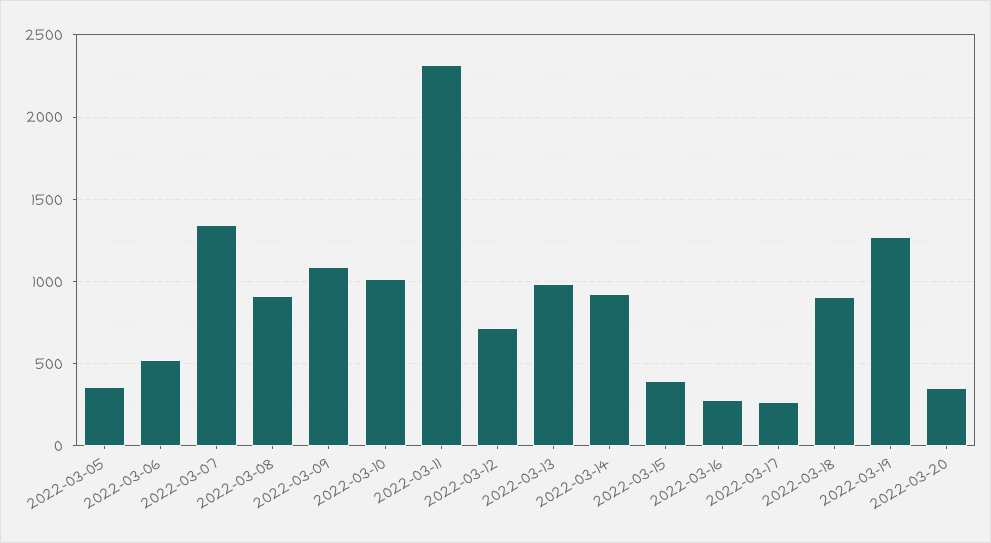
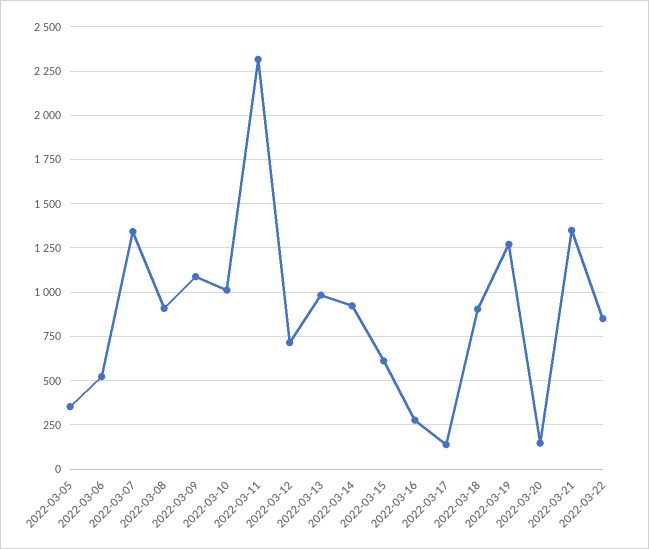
2022-03-15: 400 -> 600
2022-03-17: 250 -> 150
2022-03-20: 350 -> 150
2022-03-21: none -> 1350
2022-03-22: none -> 850

